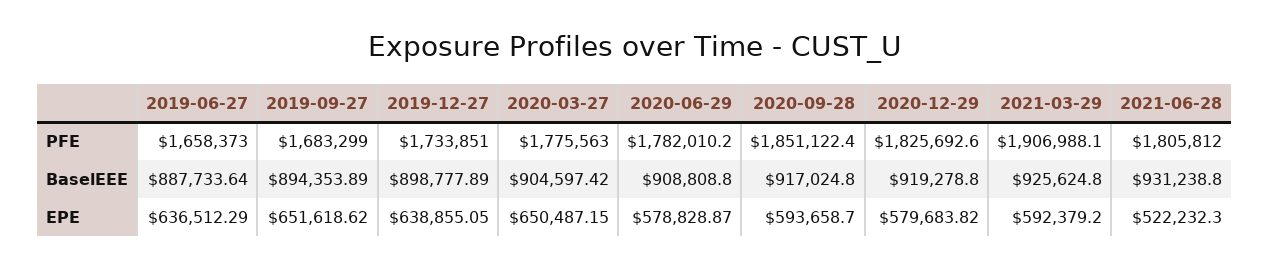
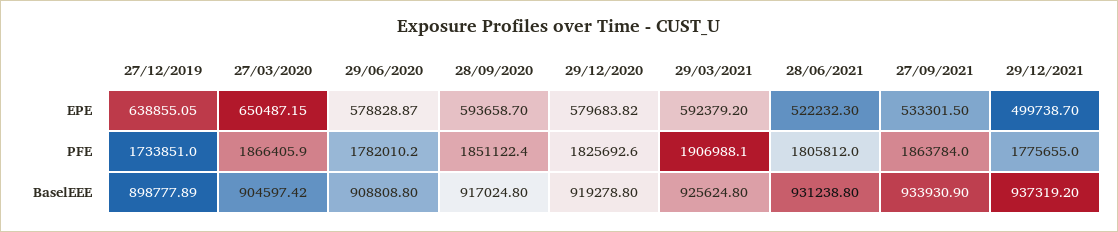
2019-06-27, PFE: 1658373 -> none
2019-09-27, PFE: 1683299 -> none
2020-03-27, PFE: 1775563 -> 1866405.9
2019-06-27, BaselEEE: 887733.64 -> none
2019-09-27, BaselEEE: 894353.89 -> none
2019-06-27, EPE: 636512.29 -> none
2019-09-27, EPE: 651618.62 -> none
27/09/2021, EPE: none -> 533301.5
29/12/2021, EPE: none -> 499738.7
27/09/2021, PFE: none -> 1863784
29/12/2021, PFE: none -> 1775655
27/09/2021, BaselEEE: none -> 933930.9
29/12/2021, BaselEEE: none -> 937319.2

